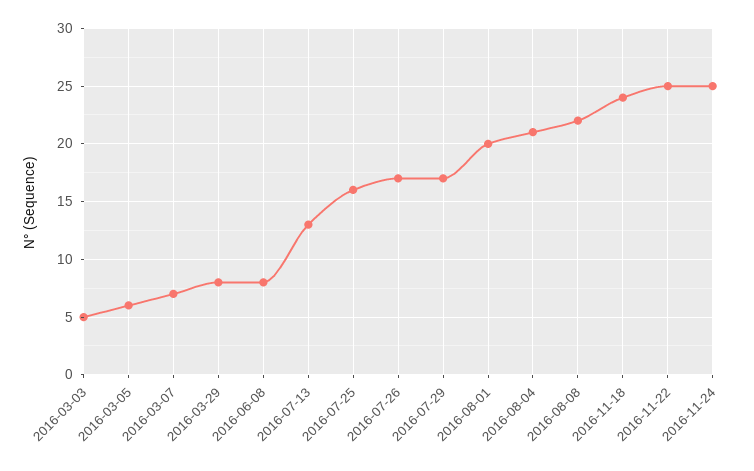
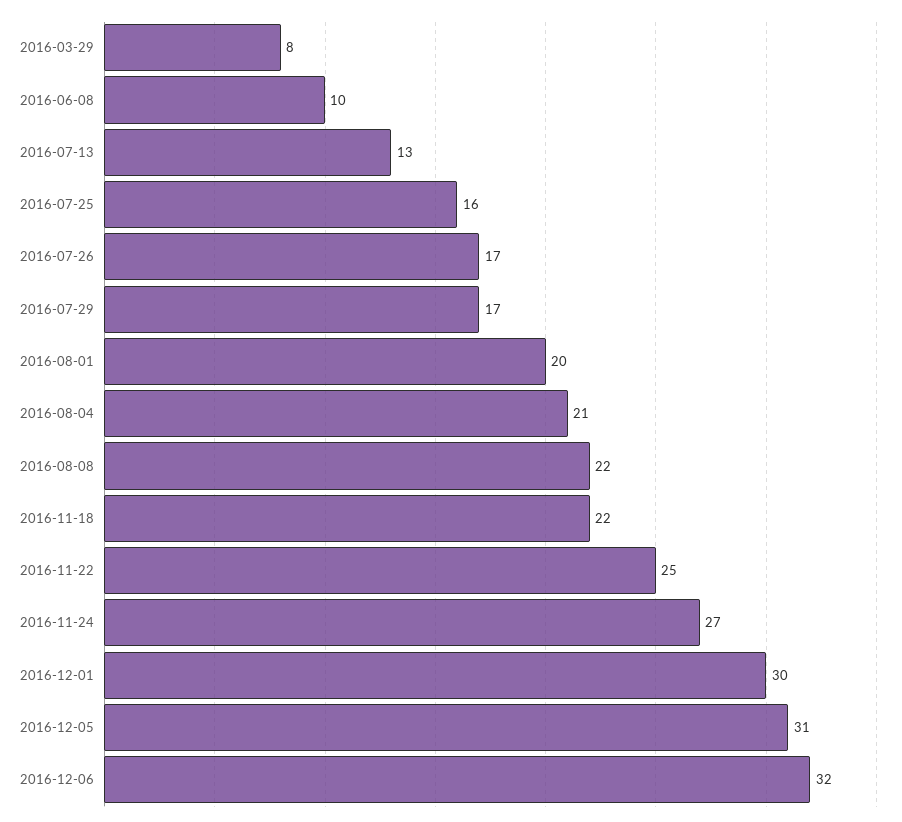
2016-03-03: 5 -> none
2016-03-05: 6 -> none
2016-03-07: 7 -> none
2016-06-08: 8 -> 10
2016-11-18: 24 -> 22
2016-11-24: 25 -> 27
2016-12-01: none -> 30
2016-12-05: none -> 31
2016-12-06: none -> 32

